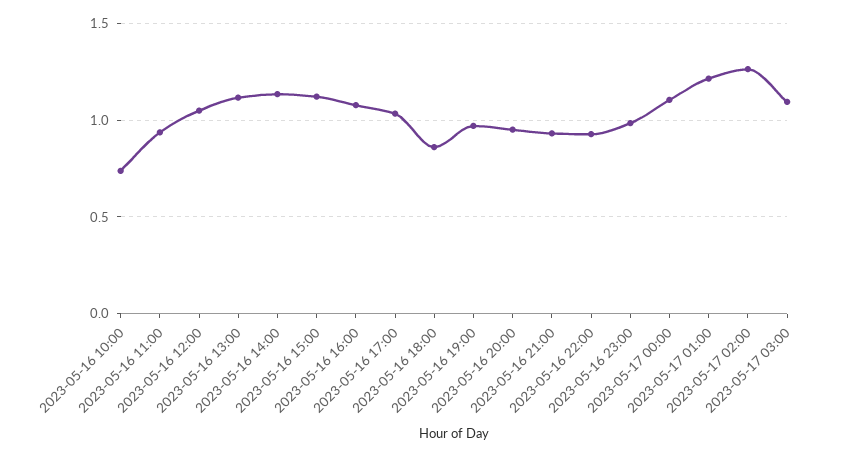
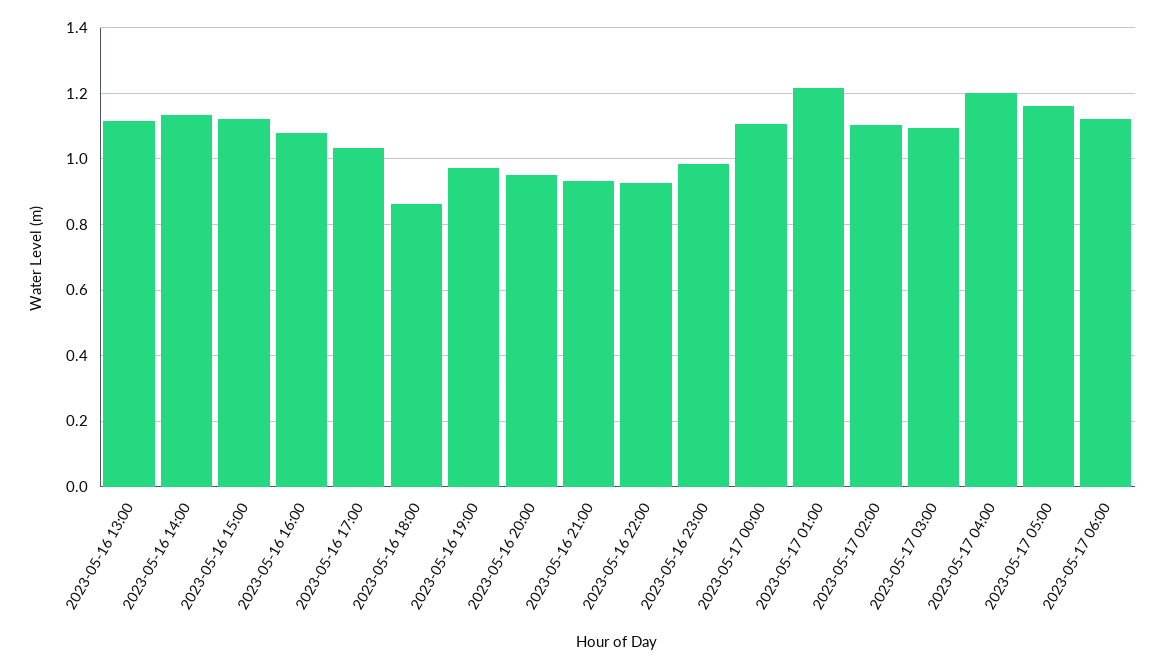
2023-05-16 10:00: 0.75 -> none
2023-05-16 11:00: 0.95 -> none
2023-05-16 12:00: 1.05 -> none
2023-05-17 02:00: 1.25 -> 1.1
2023-05-17 04:00: none -> 1.2
2023-05-17 05:00: none -> 1.16
2023-05-17 06:00: none -> 1.12

